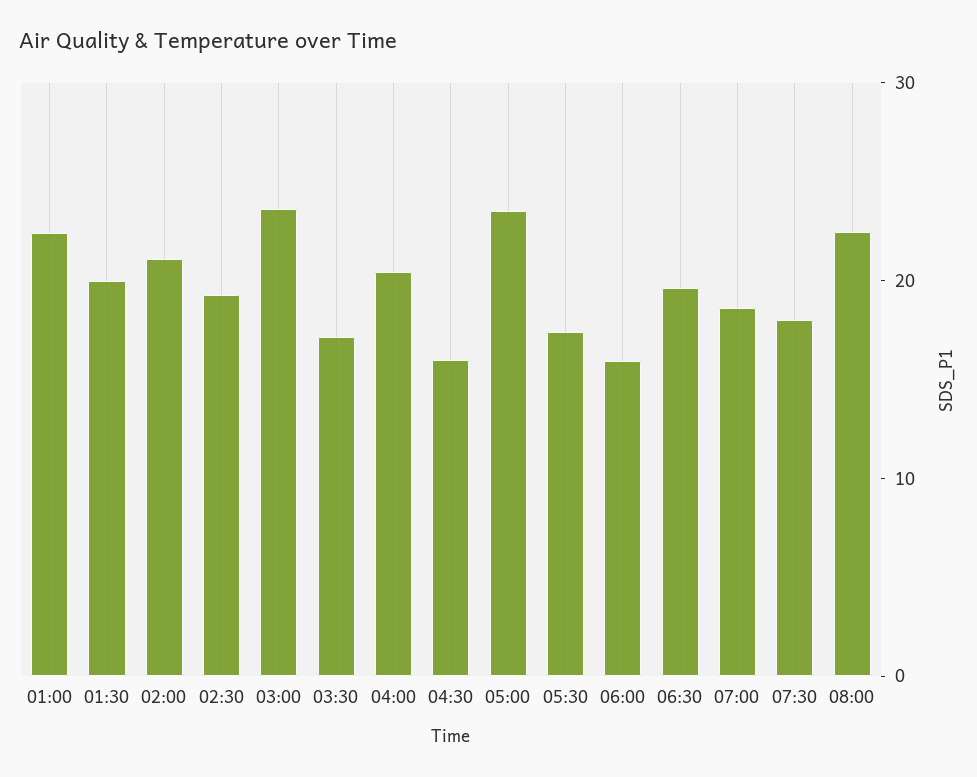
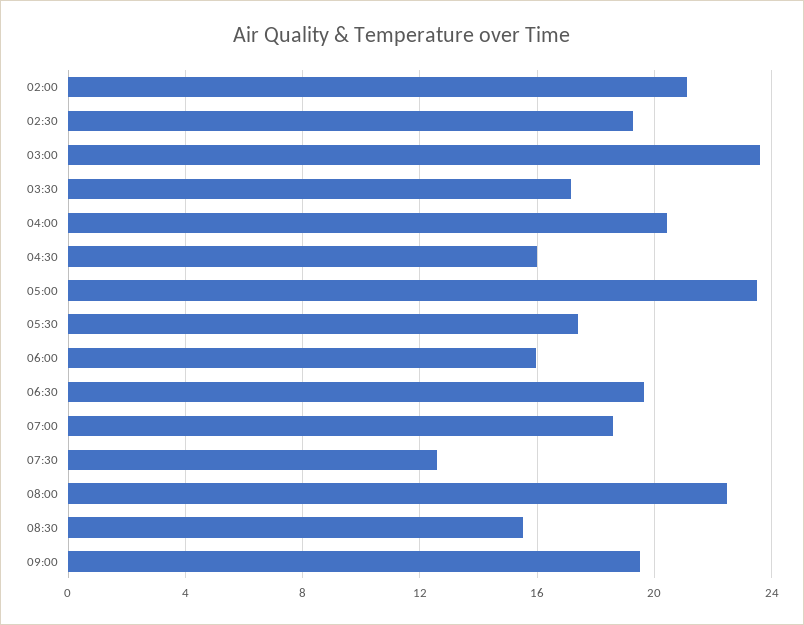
01:00: 22 -> none
01:30: 20 -> none
07:30: 18 -> 12.5
08:30: none -> 15.5
09:00: none -> 19.5

